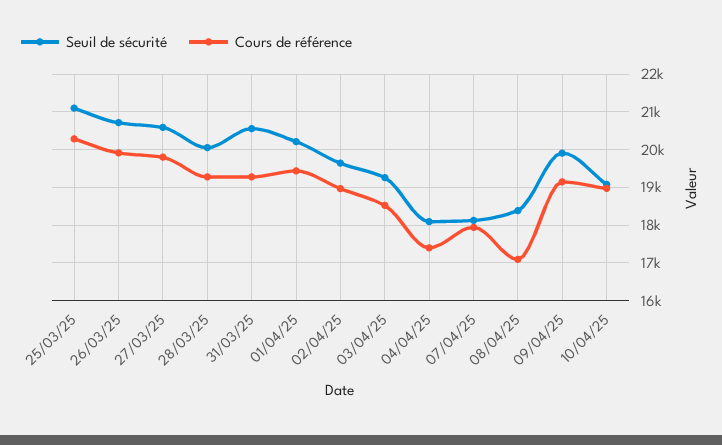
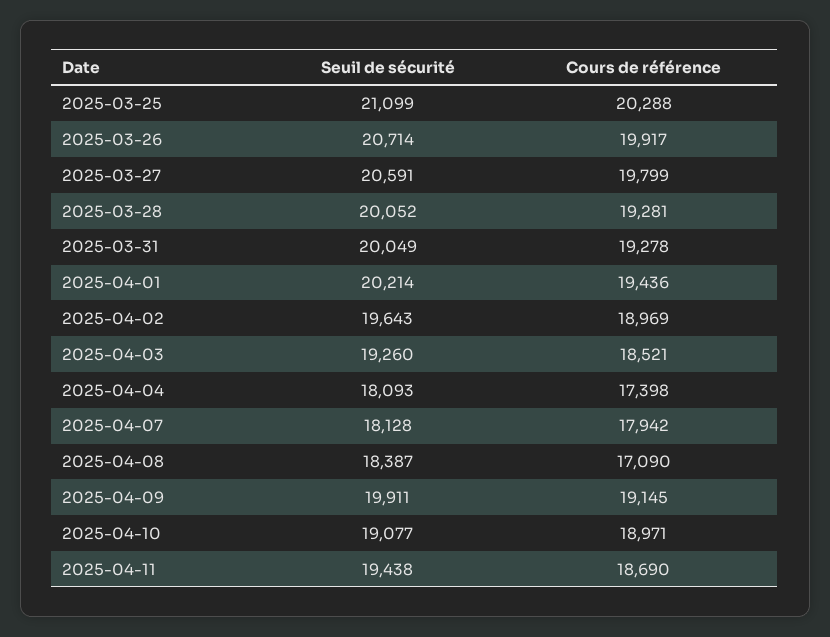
Seuil de sécurité, 31/03/25: 20600 -> 20049
Seuil de sécurité, 2025-04-11: none -> 19438
Cours de référence, 2025-04-11: none -> 18690

